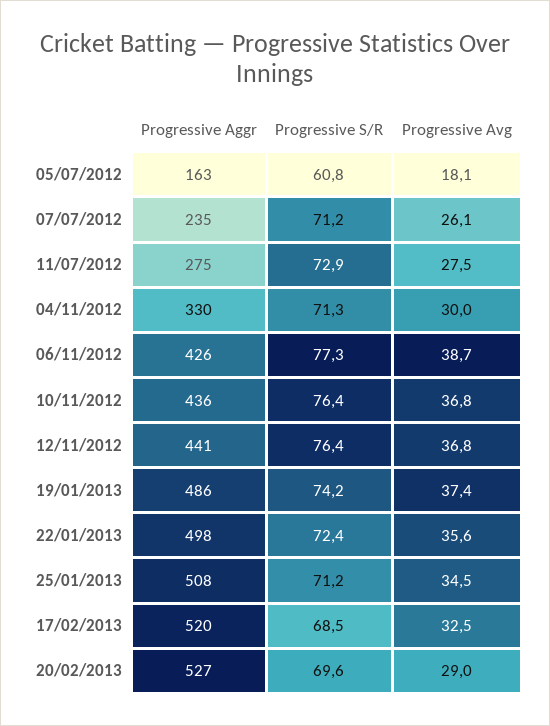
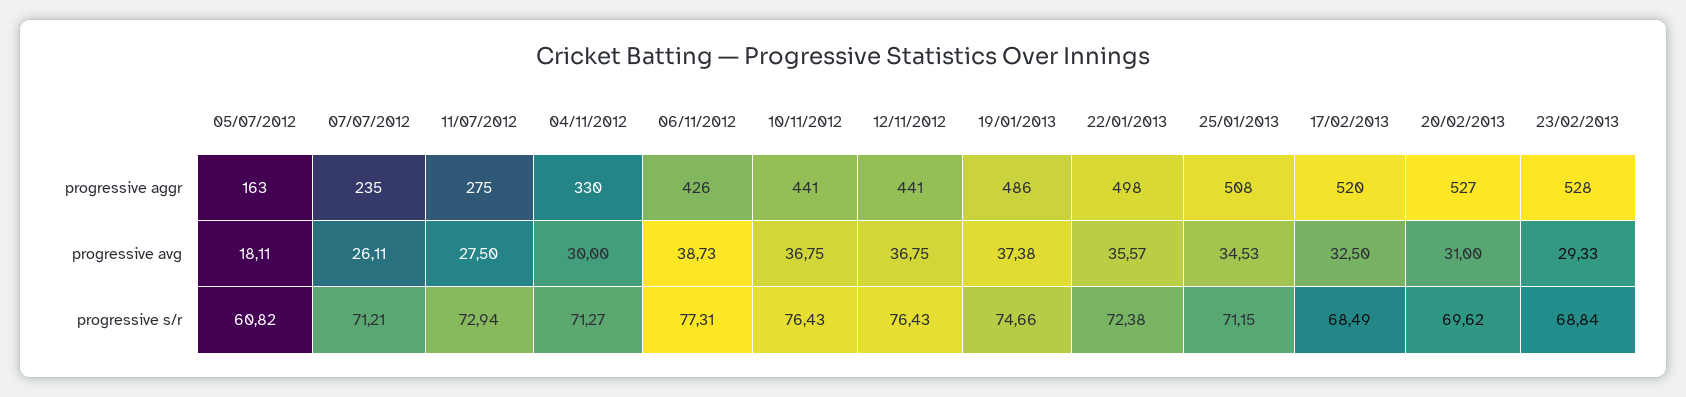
Progressive Aggr, 10/11/2012: 436 -> 441
Progressive S/R, 19/01/2013: 74.2 -> 74.66
Progressive Avg, 20/02/2013: 29 -> 31
Progressive Aggr, 23/02/2013: none -> 528
Progressive Avg, 23/02/2013: none -> 29.33
Progressive S/R, 23/02/2013: none -> 68.84

